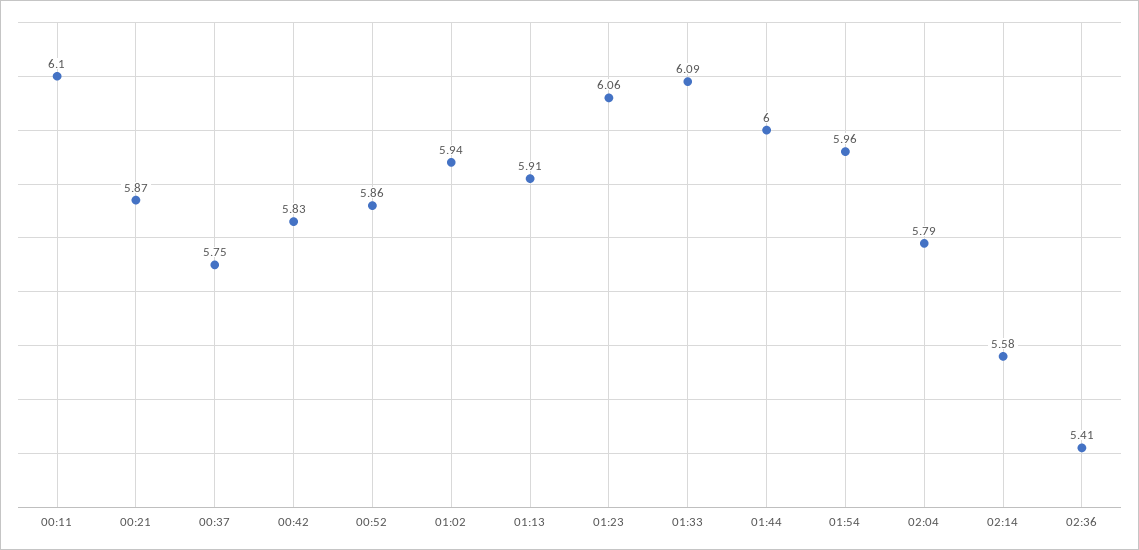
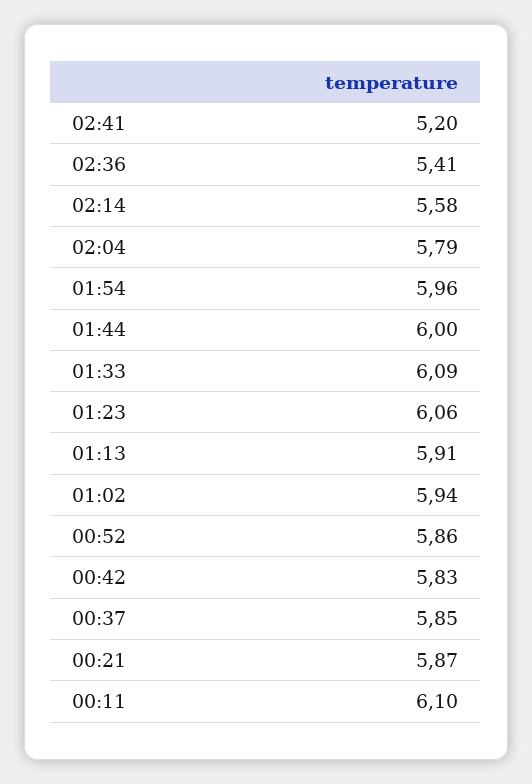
00:37: 5.75 -> 5.85
02:41: none -> 5.2

